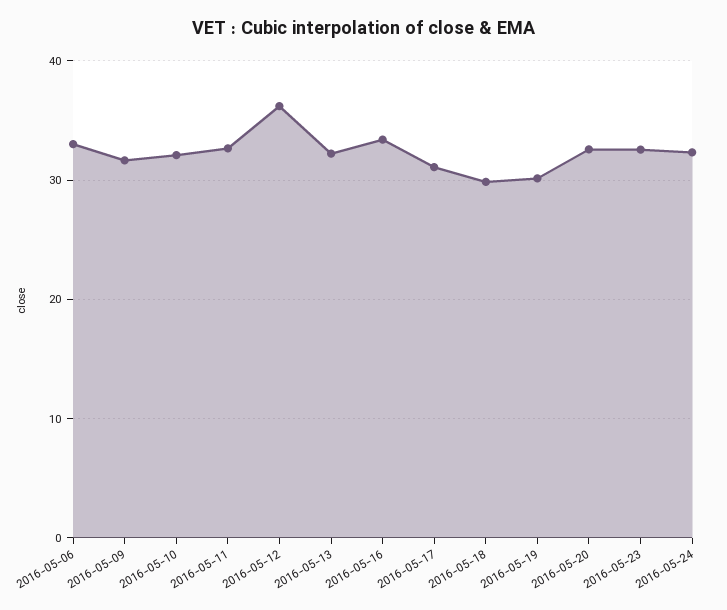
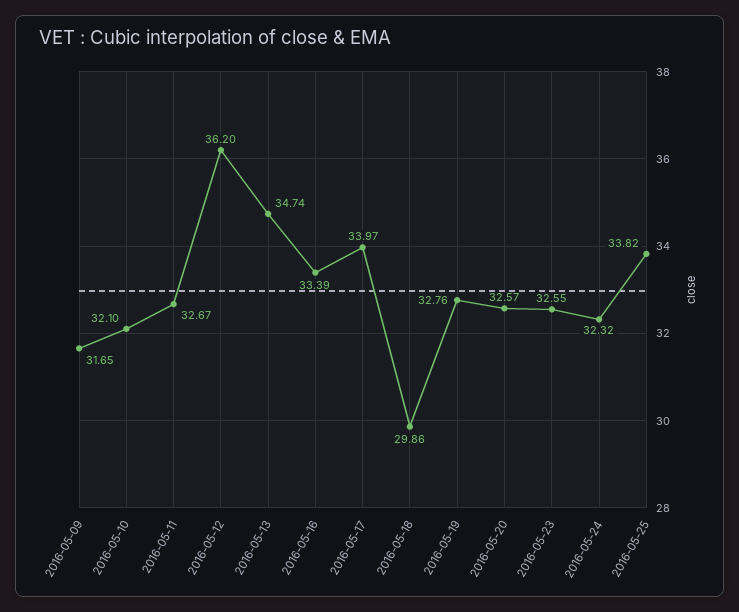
2016-05-06: 33 -> none
2016-05-13: 32 -> 34.74
2016-05-17: 31 -> 33.97
2016-05-19: 30 -> 32.76
2016-05-25: none -> 33.82

